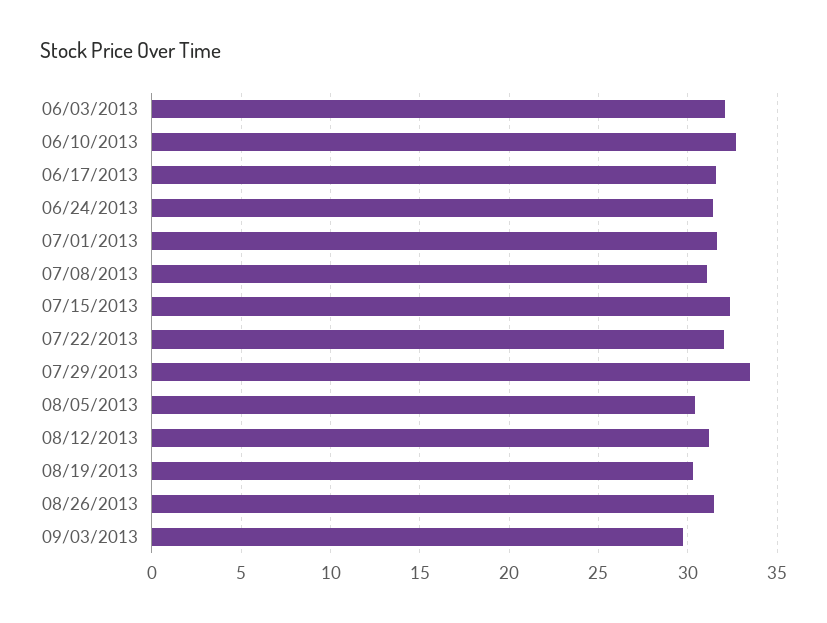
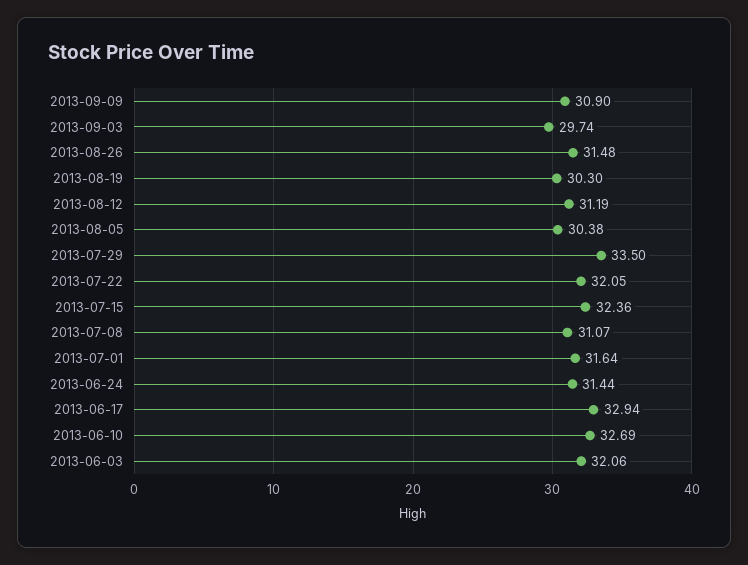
06/17/2013: 31.5 -> 32.94
2013-09-09: none -> 30.9

